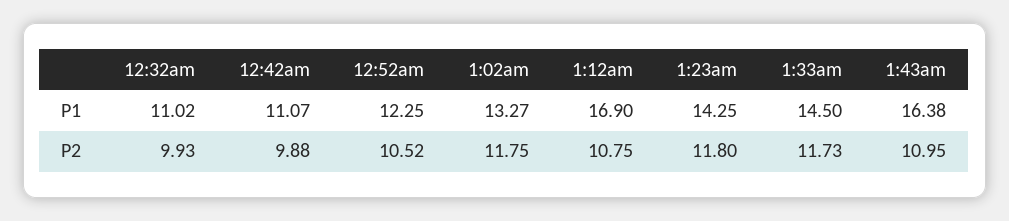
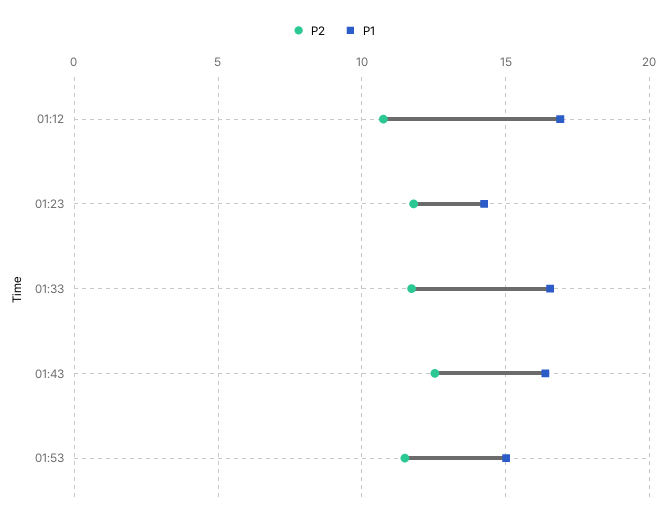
P1, 12:32am: 11.02 -> none
P1, 12:42am: 11.07 -> none
P1, 12:52am: 12.25 -> none
P1, 1:02am: 13.27 -> none
P1, 1:33am: 14.5 -> 16.5
P2, 12:32am: 9.93 -> none
P2, 12:42am: 9.88 -> none
P2, 12:52am: 10.52 -> none
P2, 1:02am: 11.75 -> none
P2, 1:43am: 10.95 -> 12.5
P2, 01:53: none -> 11.5
P1, 01:53: none -> 15

